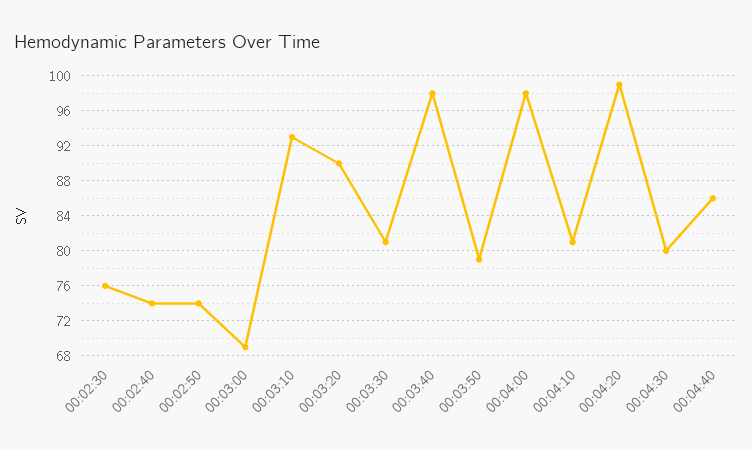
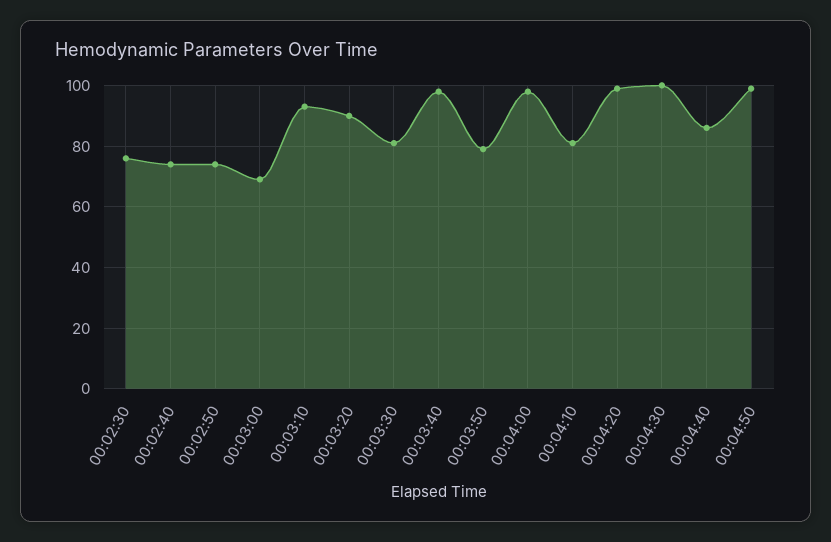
00:04:30: 80 -> 100
00:04:50: none -> 100

